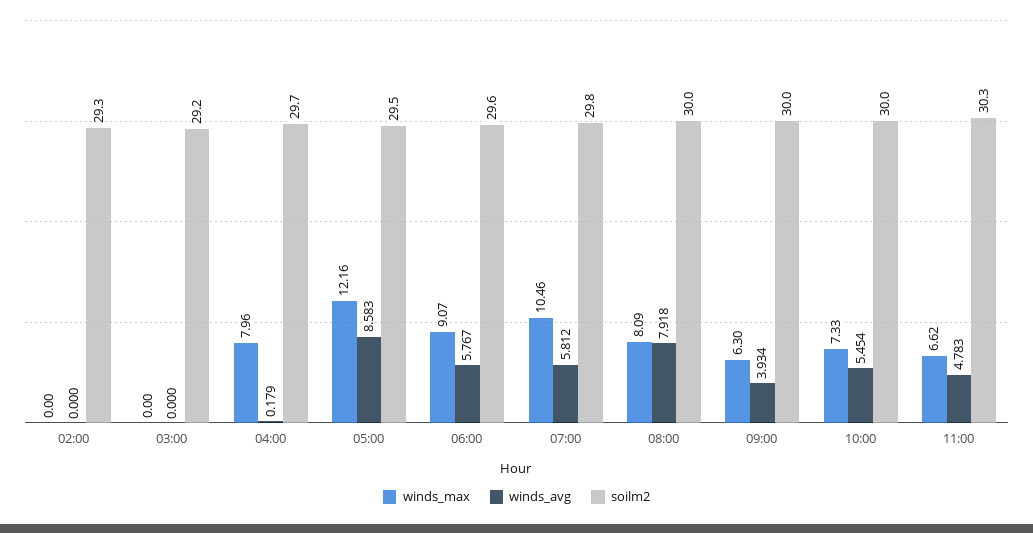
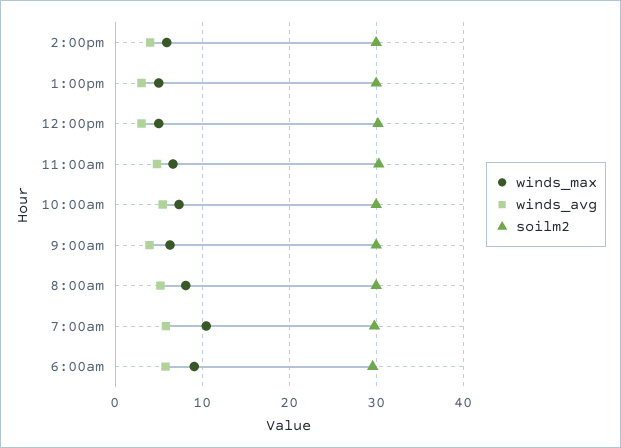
winds_max, 02:00: 0 -> none
winds_avg, 02:00: 0 -> none
soilm2, 02:00: 29.3 -> none
winds_max, 03:00: 0 -> none
winds_avg, 03:00: 0 -> none
soilm2, 03:00: 29.2 -> none
winds_max, 04:00: 7.96 -> none
winds_avg, 04:00: 0.179 -> none
soilm2, 04:00: 29.7 -> none
winds_max, 05:00: 12.16 -> none
winds_avg, 05:00: 8.583 -> none
soilm2, 05:00: 29.5 -> none
winds_avg, 08:00: 7.918 -> 5
winds_max, 2:00pm: none -> 6
winds_avg, 2:00pm: none -> 4
soilm2, 2:00pm: none -> 30
winds_max, 1:00pm: none -> 5
winds_avg, 1:00pm: none -> 3
soilm2, 1:00pm: none -> 30
winds_max, 12:00pm: none -> 5
winds_avg, 12:00pm: none -> 3
soilm2, 12:00pm: none -> 30

